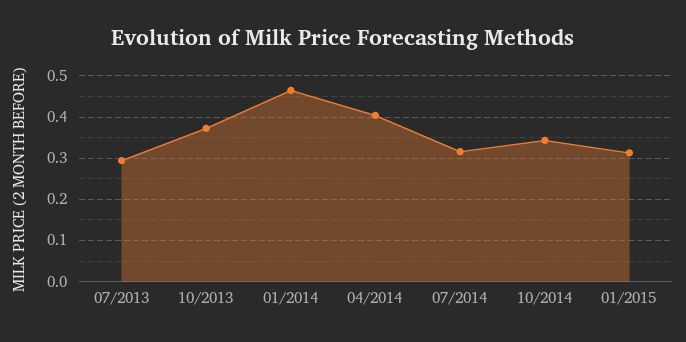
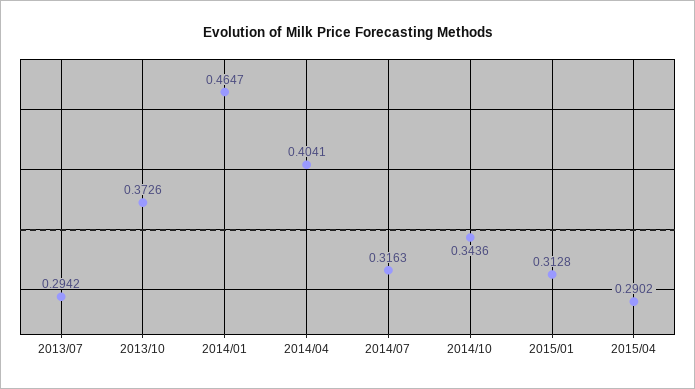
2015/04: none -> 0.2902

